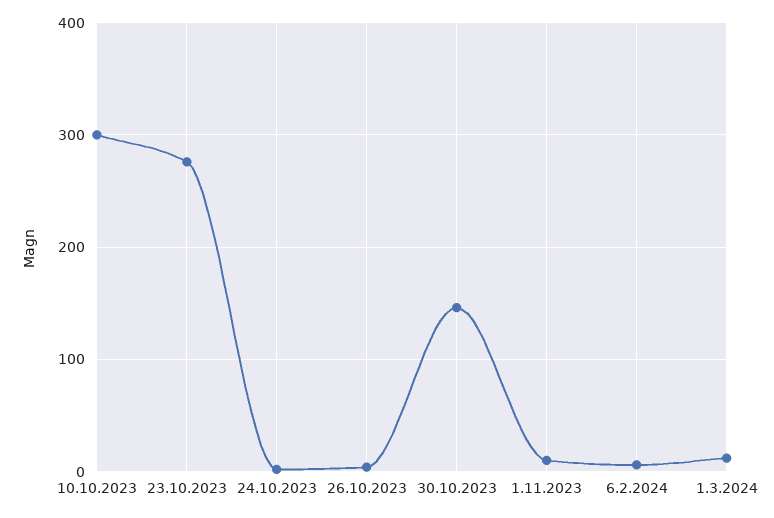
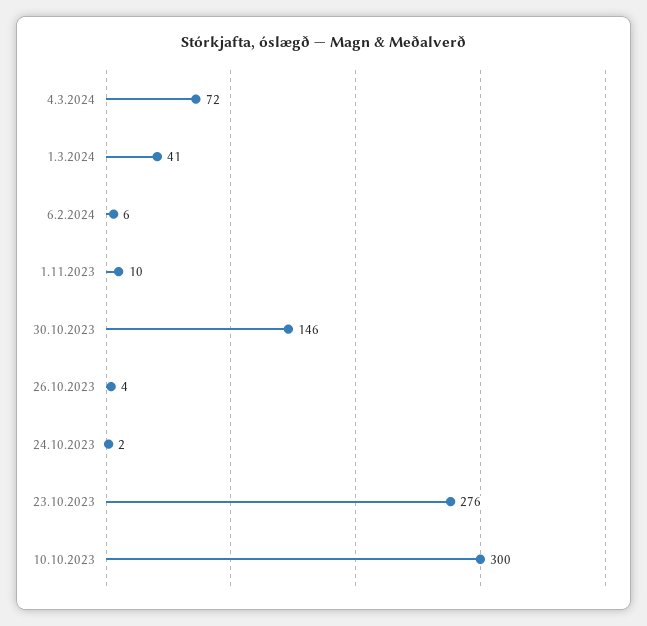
1.3.2024: 10 -> 41
4.3.2024: none -> 72

